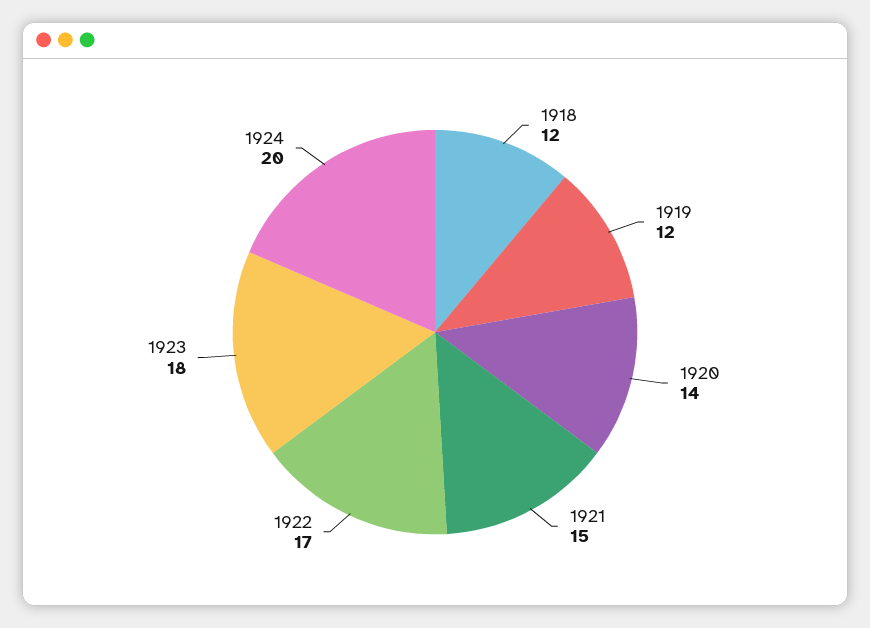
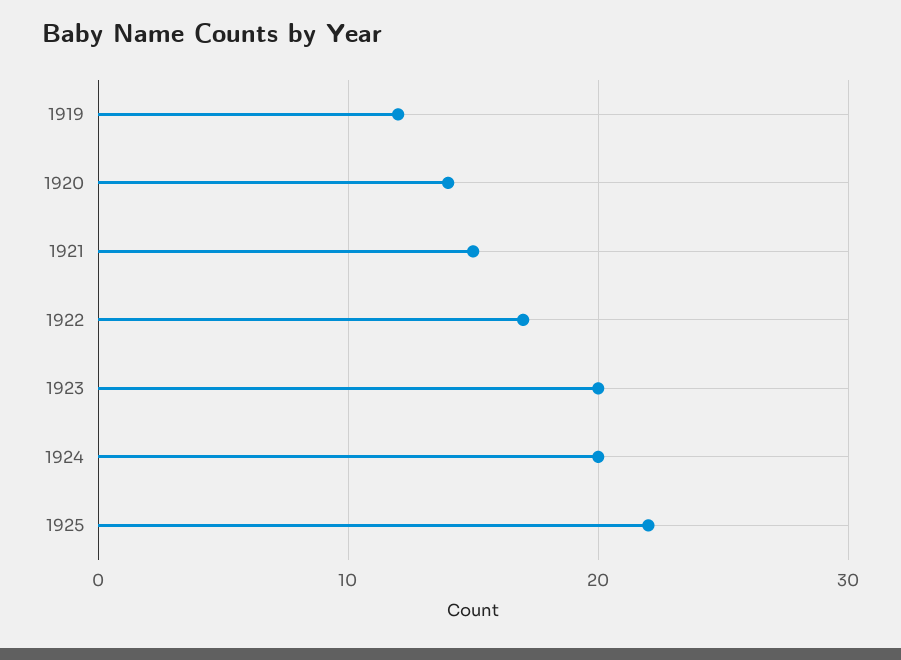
1918: 12 -> none
1923: 18 -> 20
1925: none -> 22

